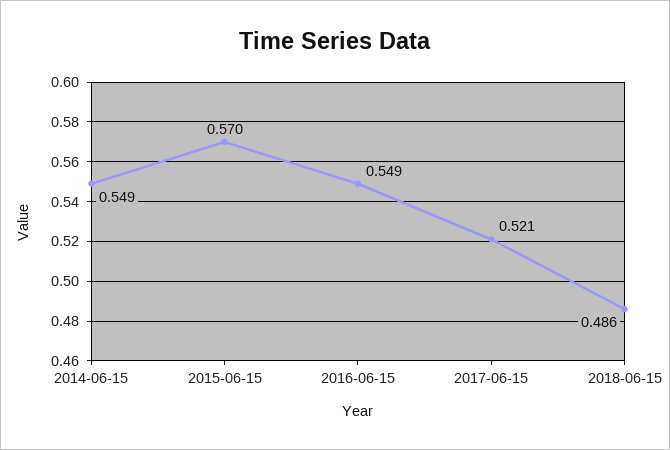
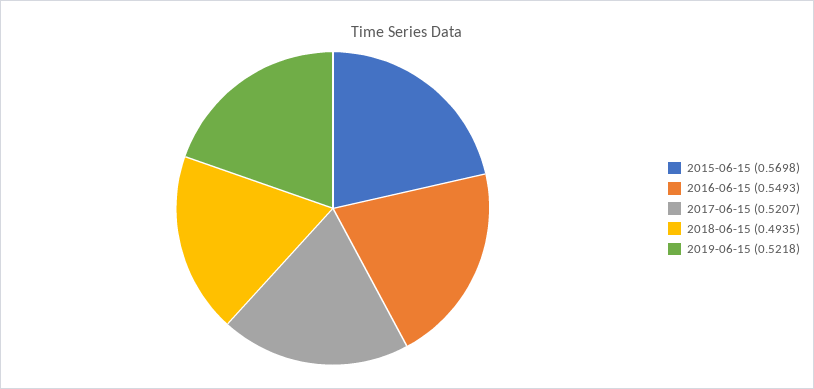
2014-06-15: 0.549 -> none
2018-06-15: 0.486 -> 0.4935
2019-06-15: none -> 0.5218

